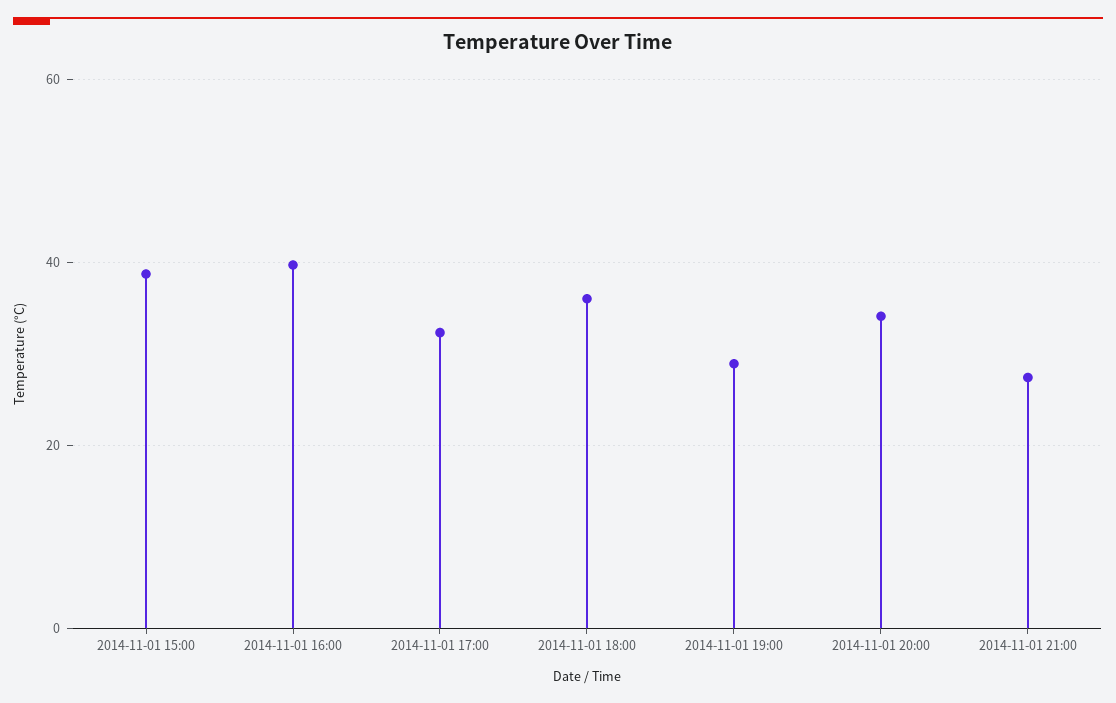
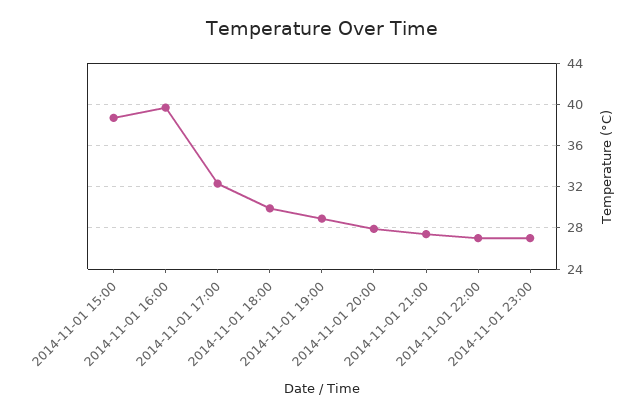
2014-11-01 18:00: 36 -> 30
2014-11-01 20:00: 34 -> 28
2014-11-01 22:00: none -> 27
2014-11-01 23:00: none -> 27

